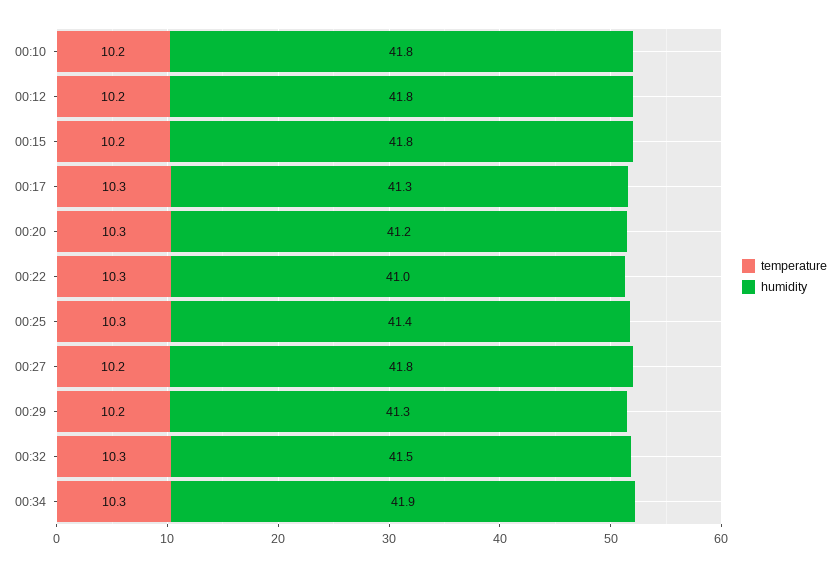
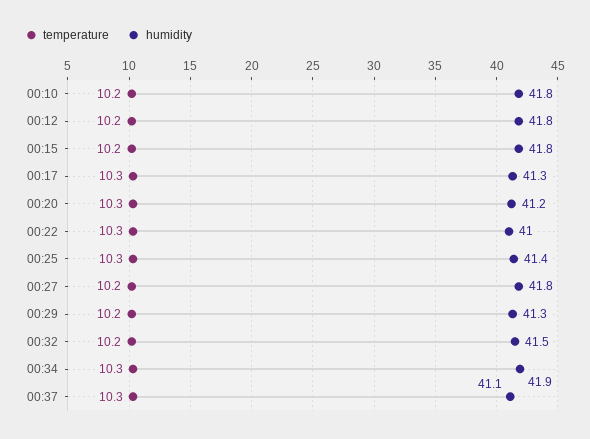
temperature, 00:32: 10.3 -> 10.2
temperature, 00:37: none -> 10.3
humidity, 00:37: none -> 41.1

